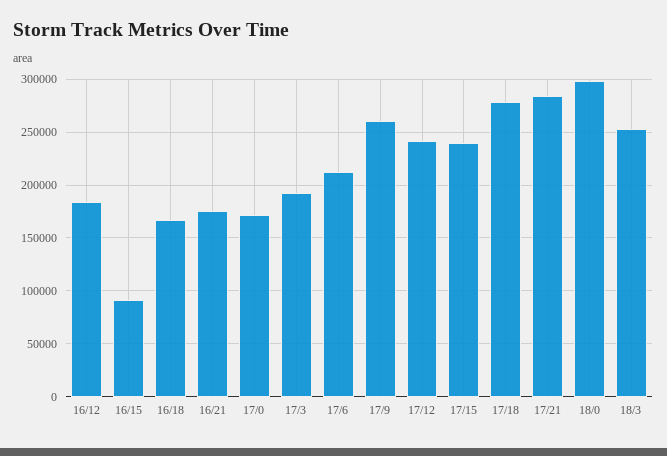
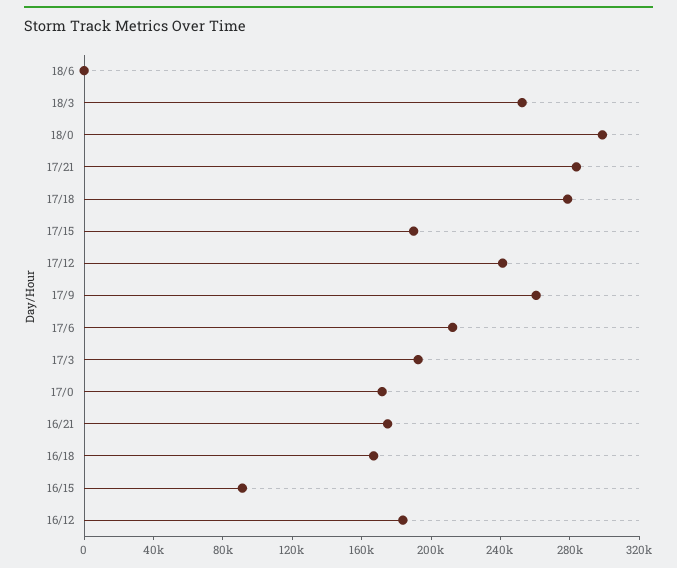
17/15: 240000 -> 190000
18/6: none -> 0

